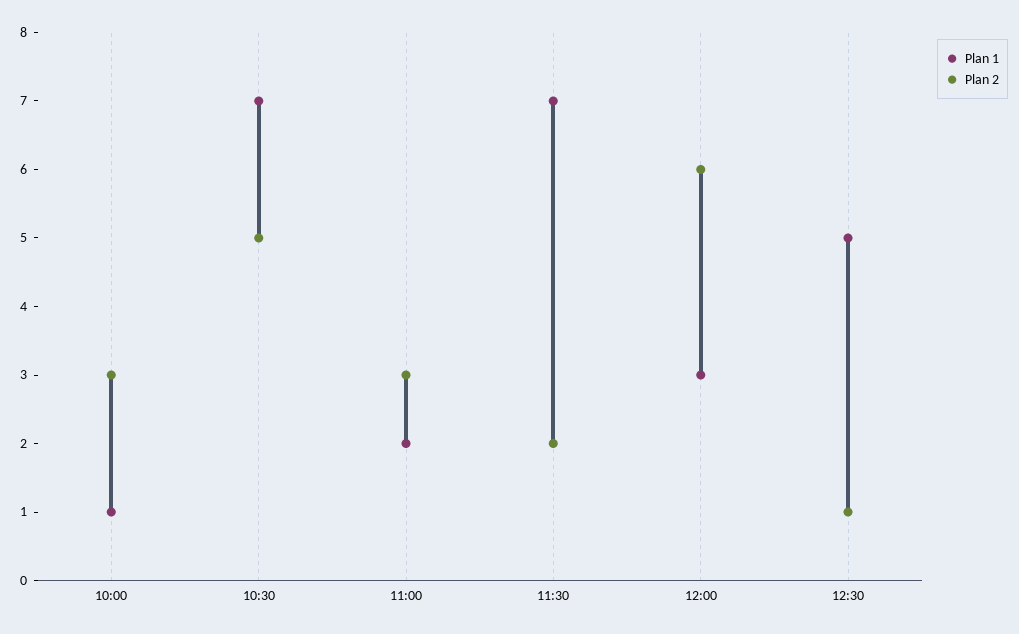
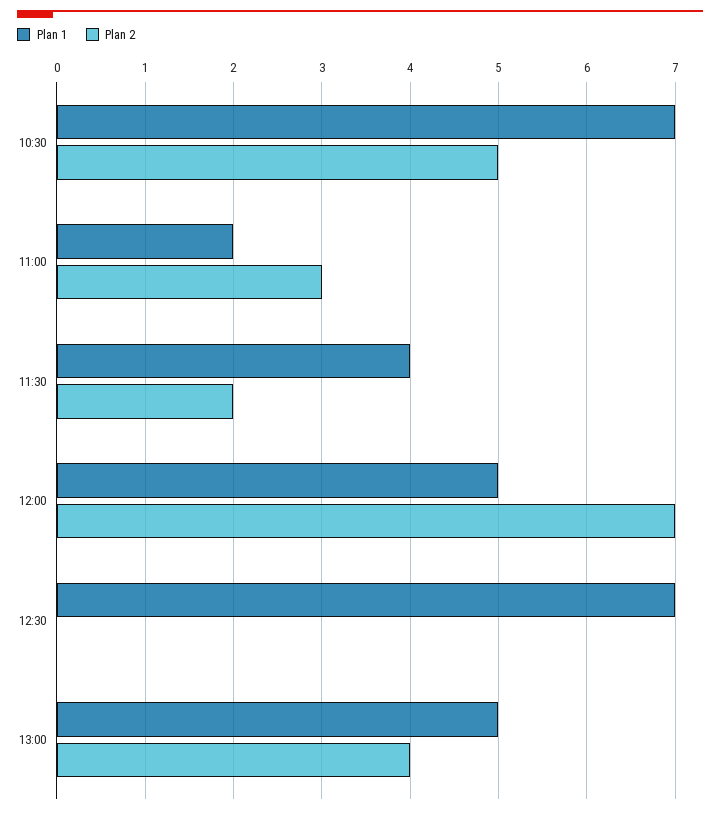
Plan 1, 10:00: 1 -> none
Plan 2, 10:00: 3 -> none
Plan 1, 11:30: 7 -> 4
Plan 1, 12:00: 3 -> 5
Plan 2, 12:00: 6 -> 7
Plan 1, 12:30: 5 -> 7
Plan 2, 12:30: 1 -> 0
Plan 1, 13:00: none -> 5
Plan 2, 13:00: none -> 4

